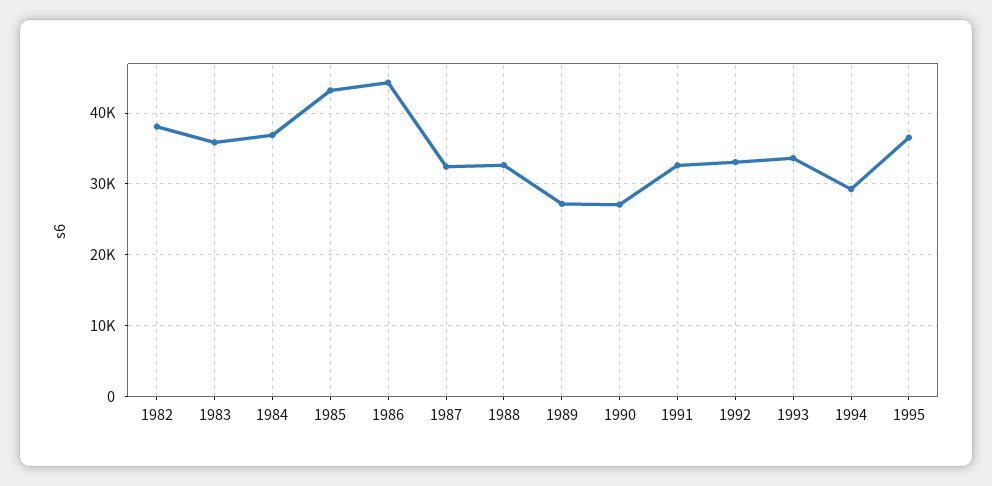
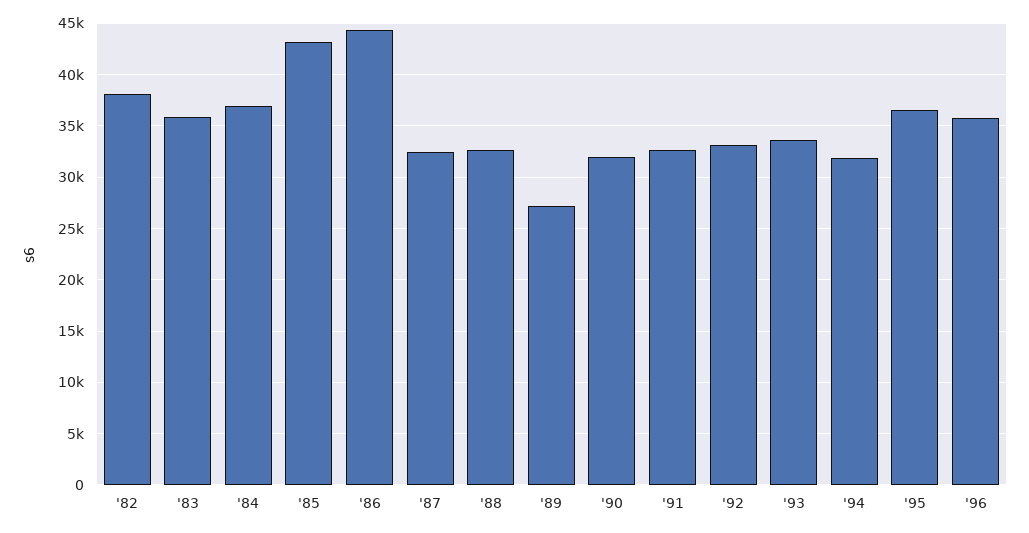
1990: 27000 -> 32000
1994: 29000 -> 32000
'96: none -> 36000

